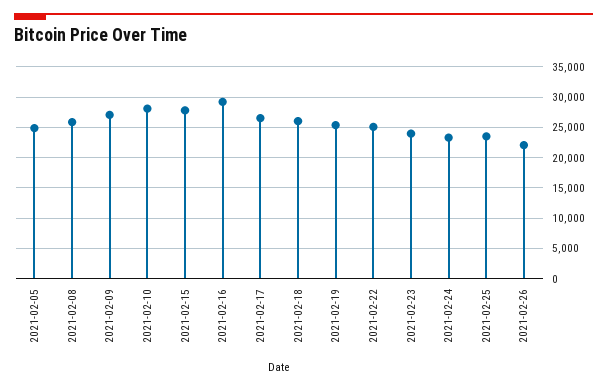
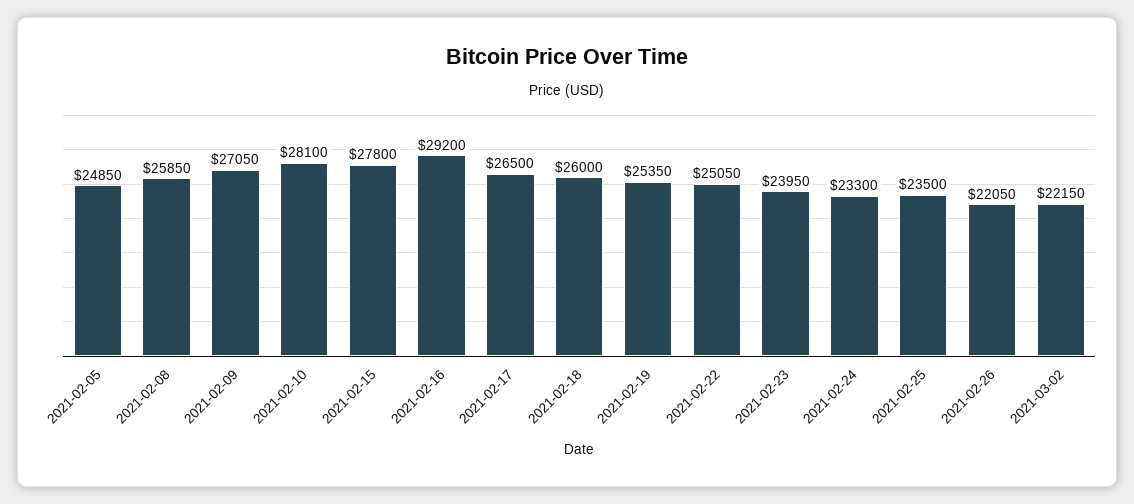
2021-03-02: none -> 22150

